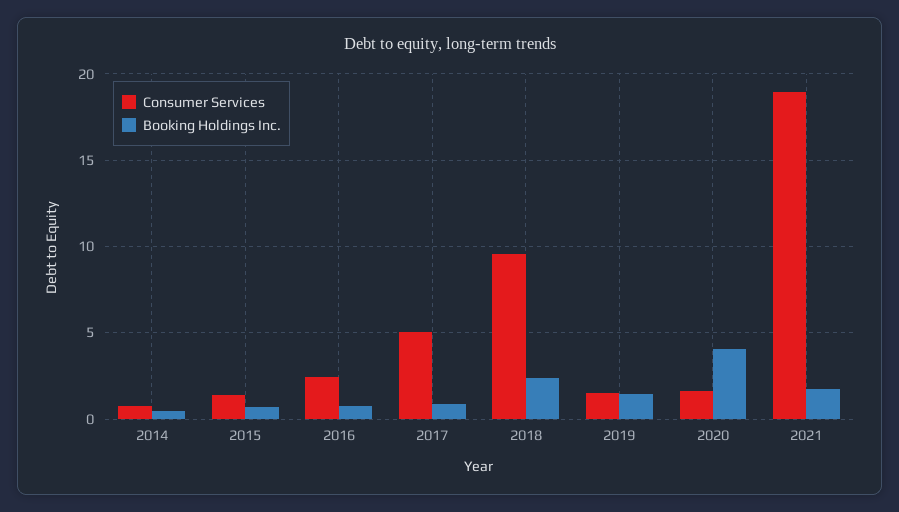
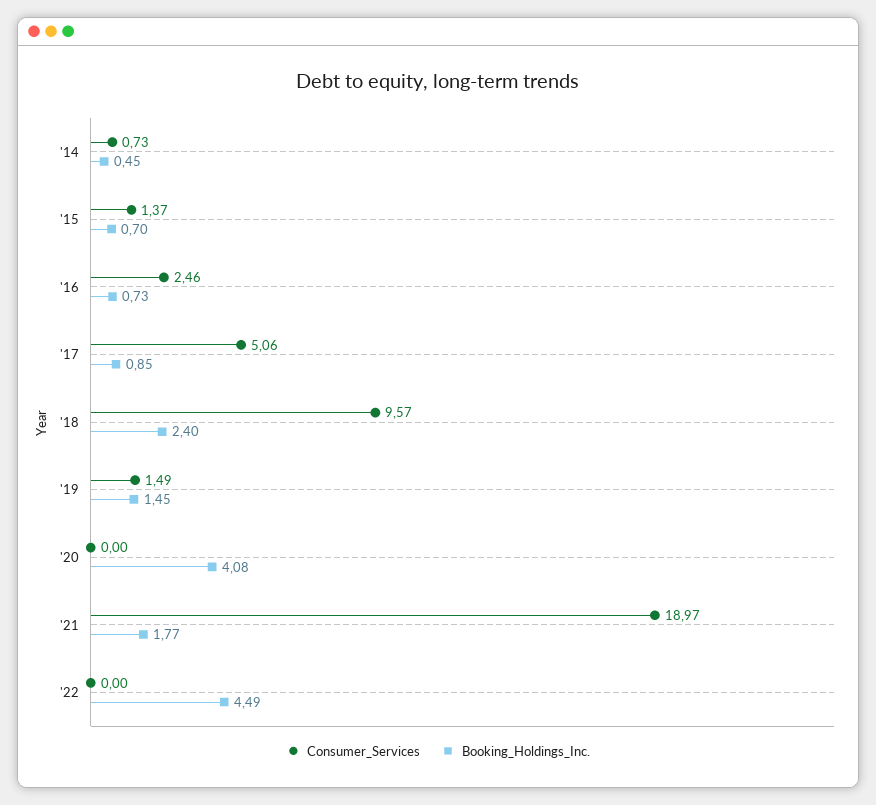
Consumer Services, 2020: 1.5 -> 0
Consumer Services, '22: none -> 0
Booking Holdings Inc., '22: none -> 4.49

